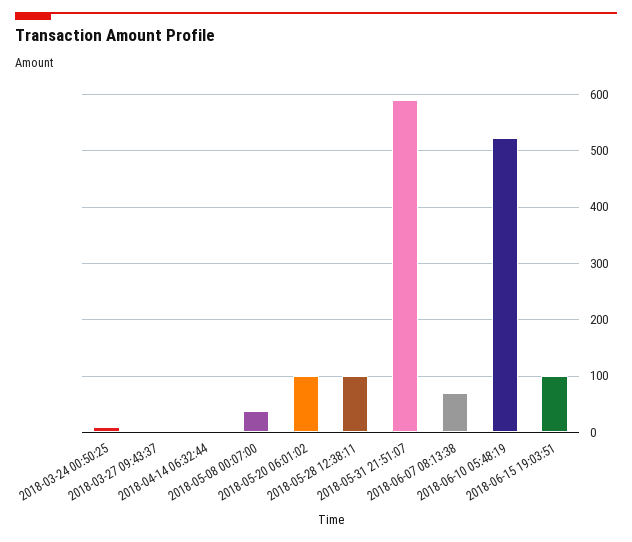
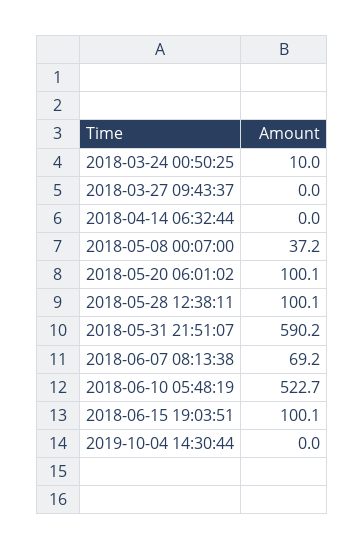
2019-10-04 14:30:44: none -> 0

